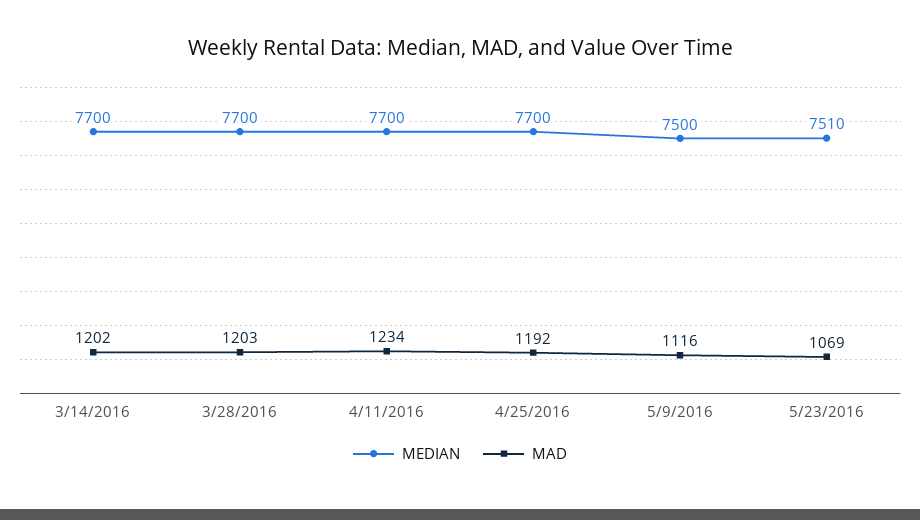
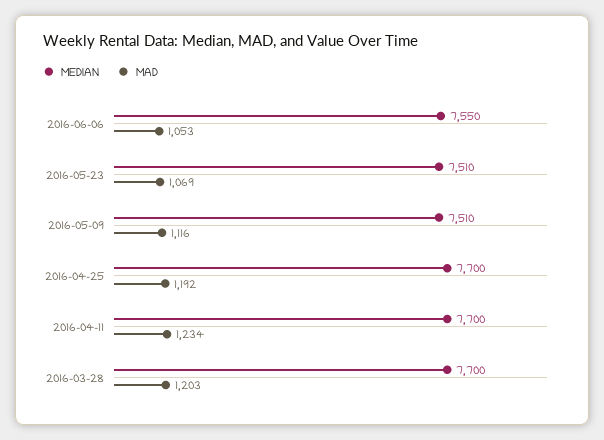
MEDIAN, 3/14/2016: 7700 -> none
MAD, 3/14/2016: 1202 -> none
MEDIAN, 5/9/2016: 7500 -> 7510
MEDIAN, 2016-06-06: none -> 7550
MAD, 2016-06-06: none -> 1053

